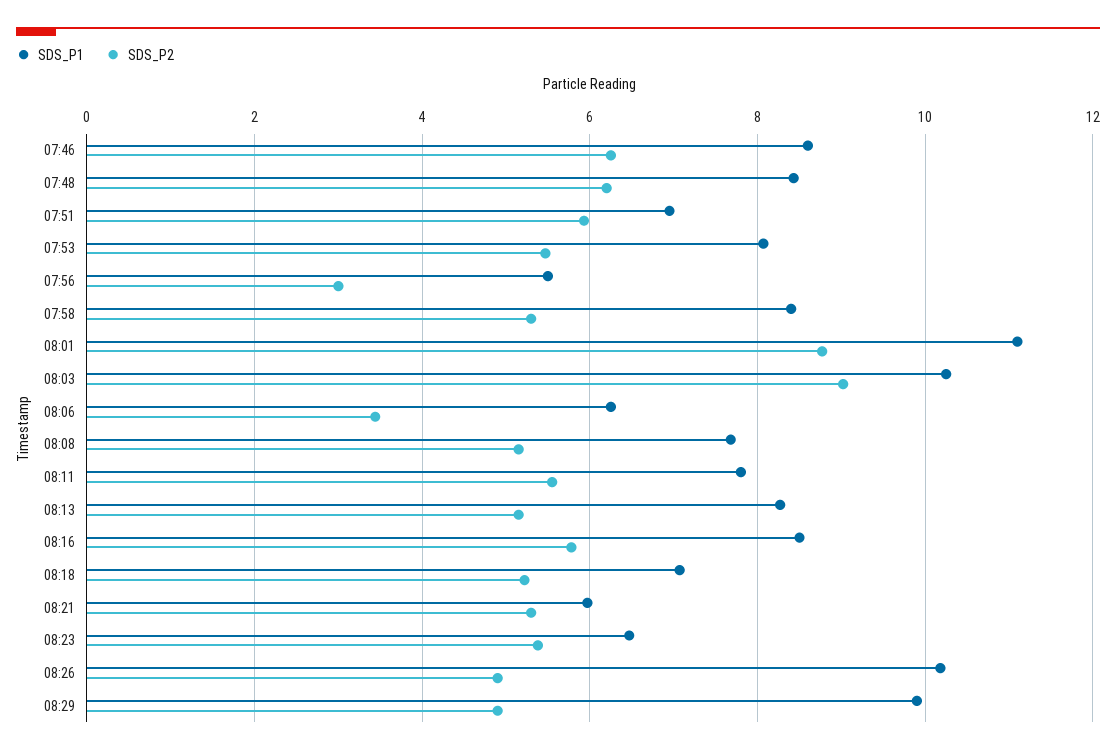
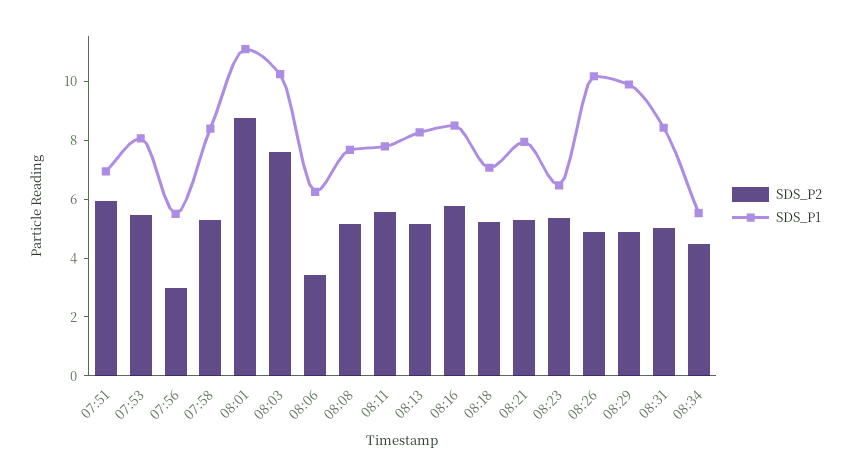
SDS_P1, 07:46: 8.6 -> none
SDS_P2, 07:46: 6.2 -> none
SDS_P1, 07:48: 8.4 -> none
SDS_P2, 07:48: 6.2 -> none
SDS_P2, 08:03: 9 -> 7.5
SDS_P1, 08:21: 6 -> 8
SDS_P2, 08:31: none -> 5
SDS_P1, 08:31: none -> 8.5
SDS_P2, 08:34: none -> 4.5
SDS_P1, 08:34: none -> 5.5

